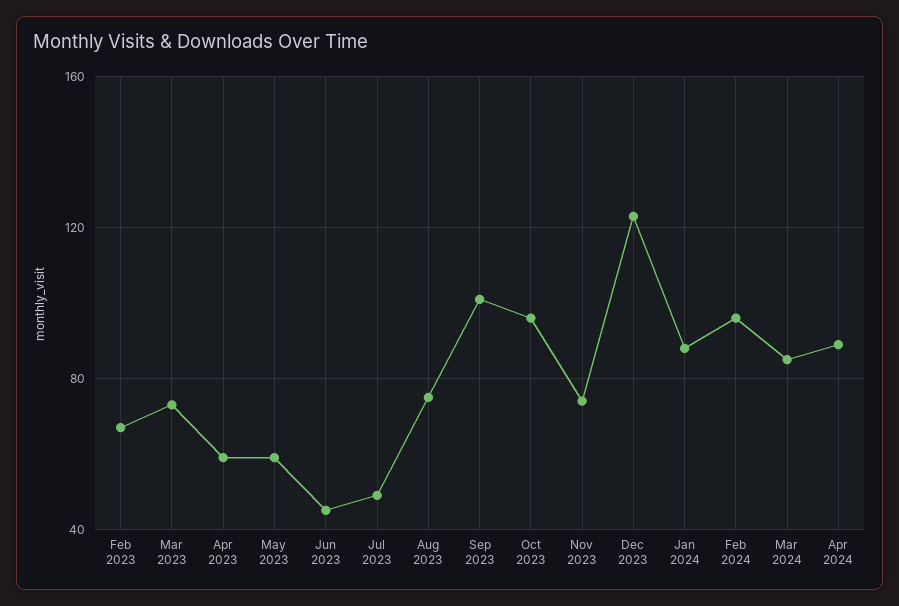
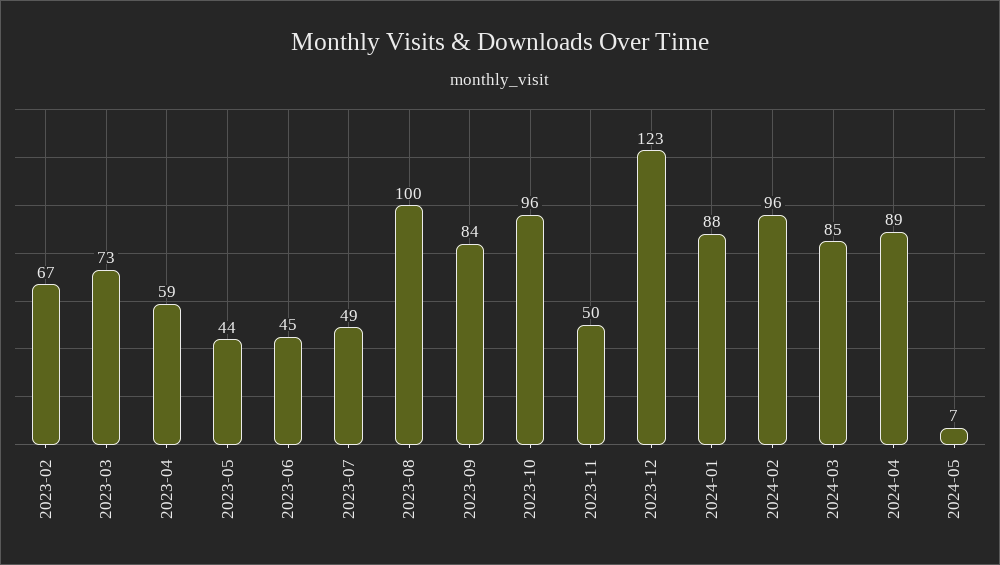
May 2023: 60 -> 44
Aug 2023: 75 -> 100
Sep 2023: 100 -> 84
Nov 2023: 75 -> 50
2024-05: none -> 7

